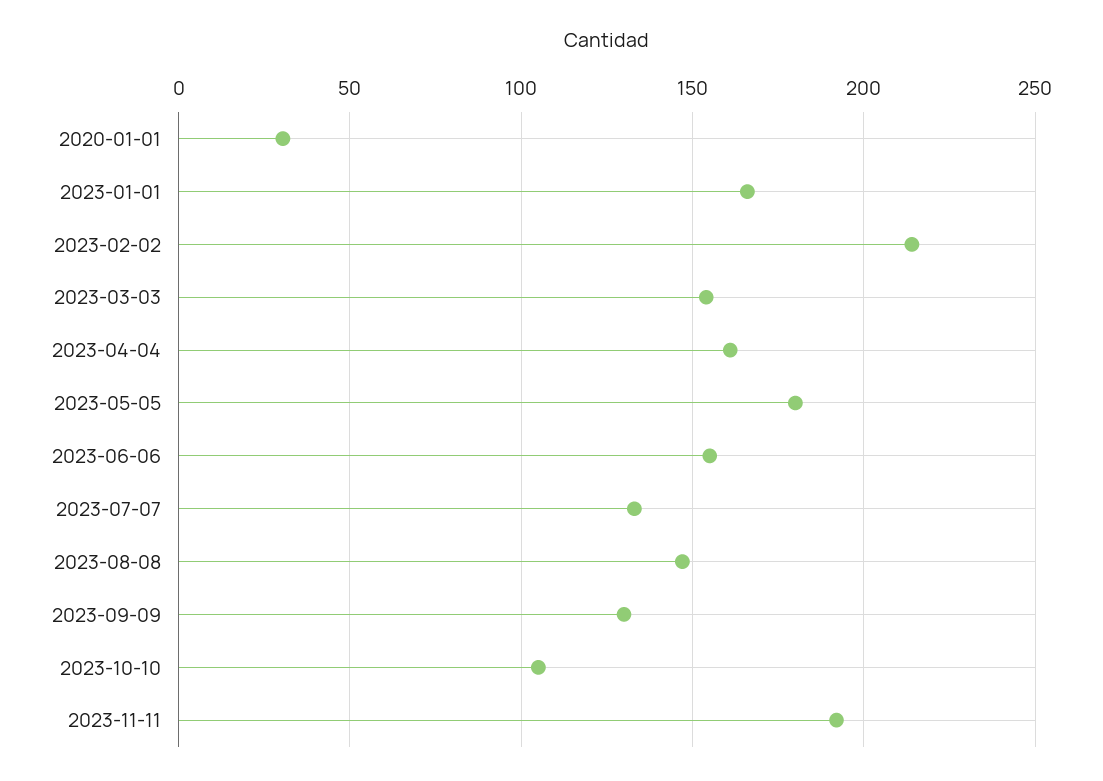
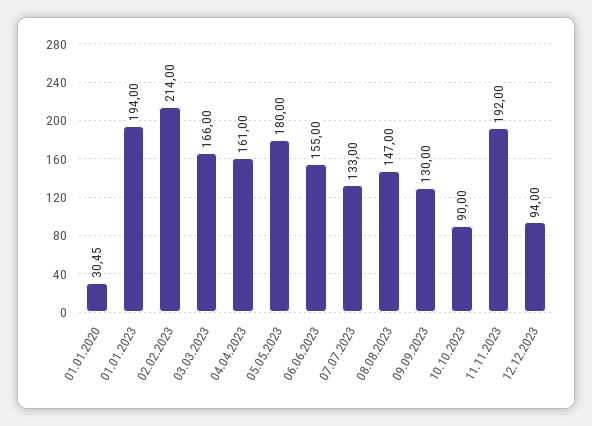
2023-01-01: 165 -> 194
2023-03-03: 155 -> 166
2023-10-10: 105 -> 90
12.12.2023: none -> 94

